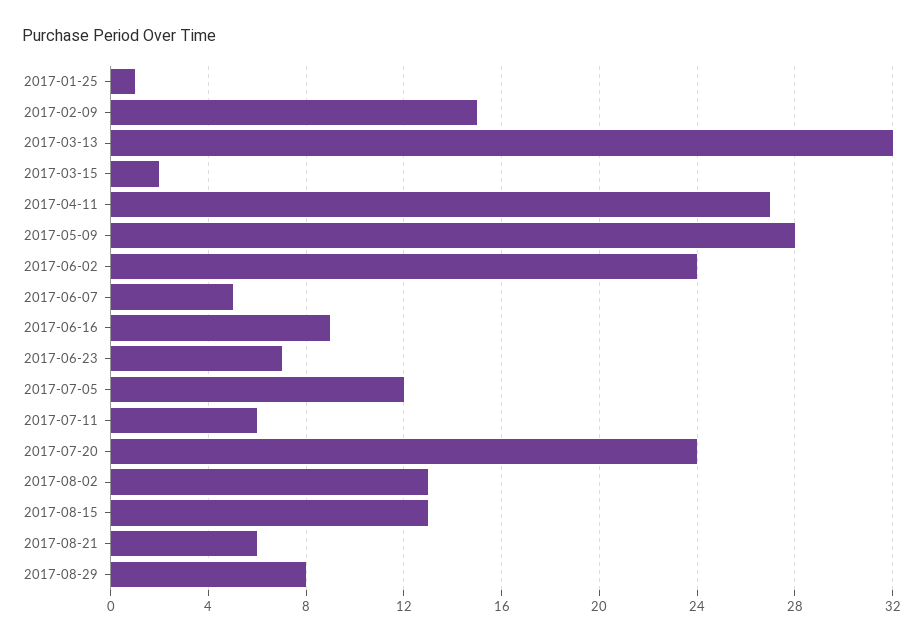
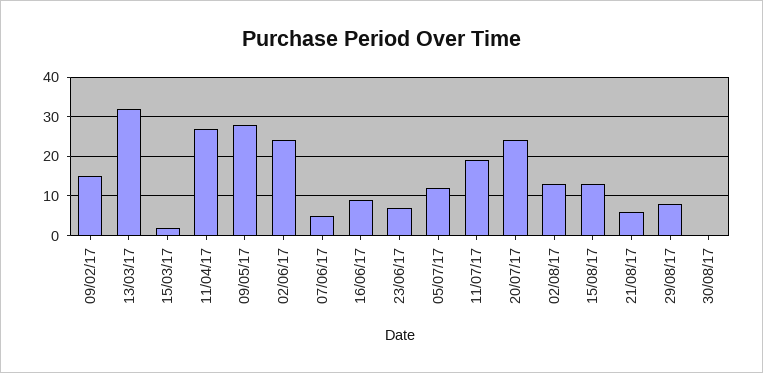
2017-01-25: 1 -> none
2017-07-11: 6 -> 20
30/08/17: none -> 0

